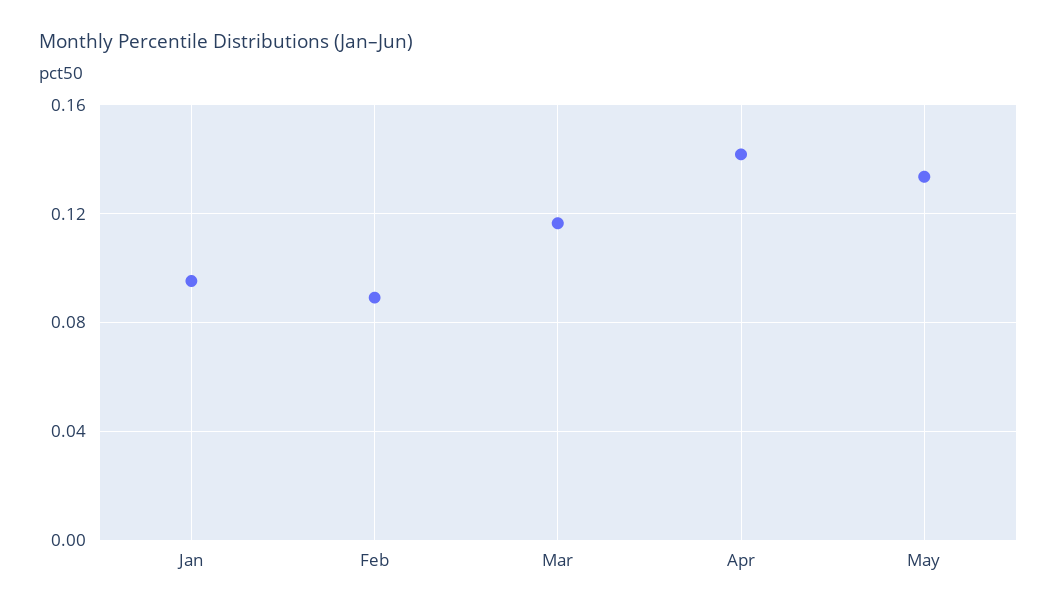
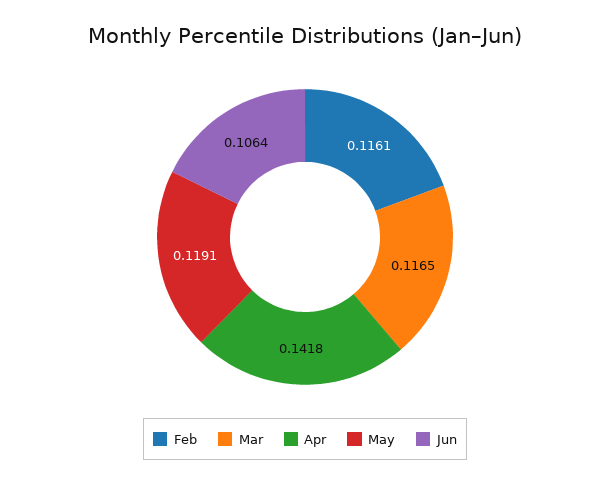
Jan: 0.095 -> none
Feb: 0.09 -> 0.1161
May: 0.135 -> 0.1191
Jun: none -> 0.1064

